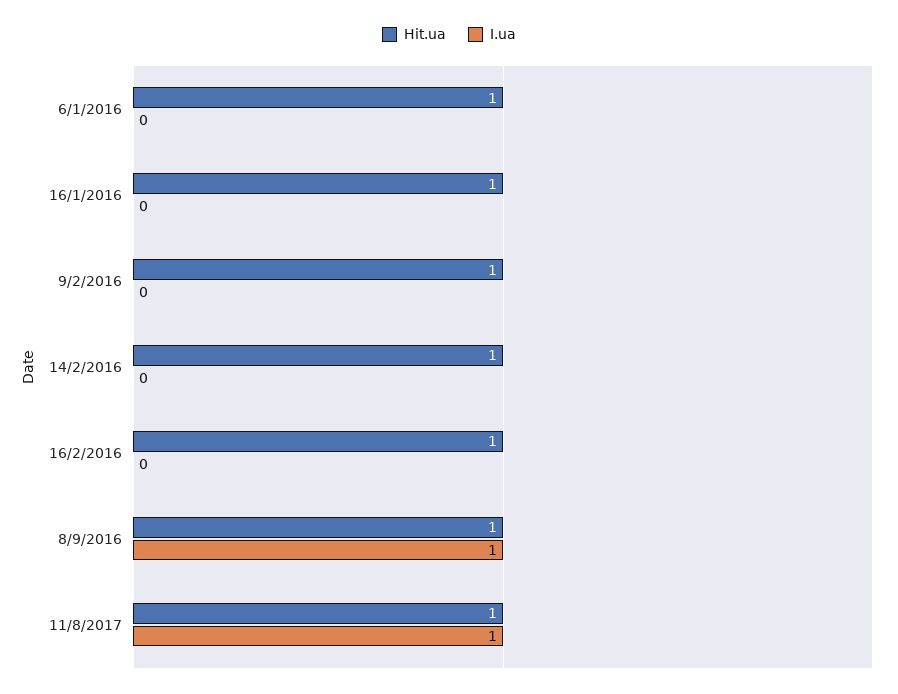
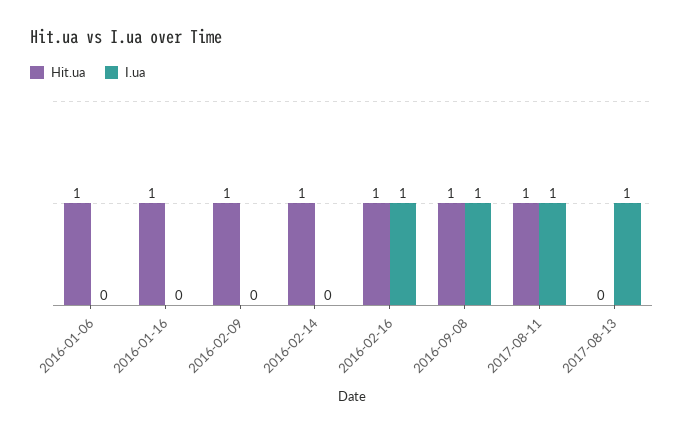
I.ua, 16/2/2016: 0 -> 1
Hit.ua, 2017-08-13: none -> 0
I.ua, 2017-08-13: none -> 1

